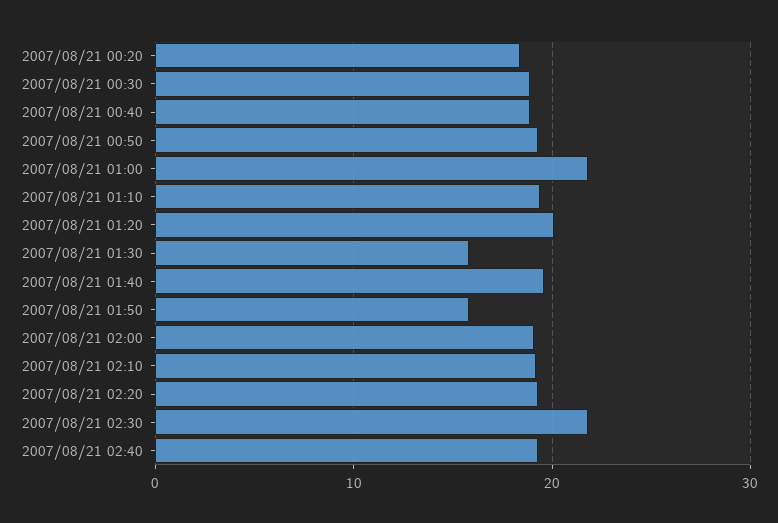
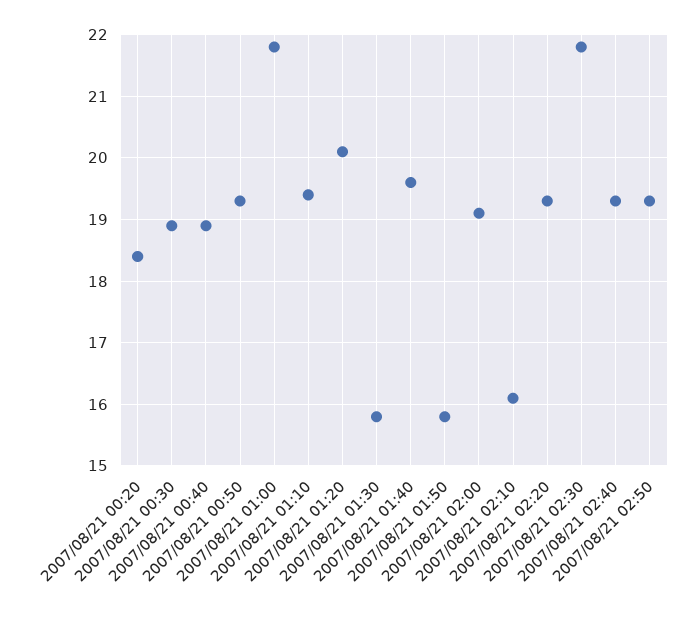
2007/08/21 02:10: 19 -> 16.1
2007/08/21 02:50: none -> 19.3

